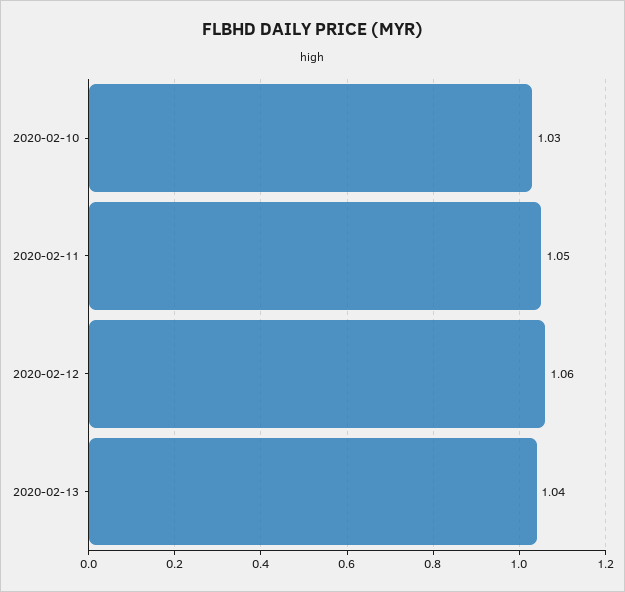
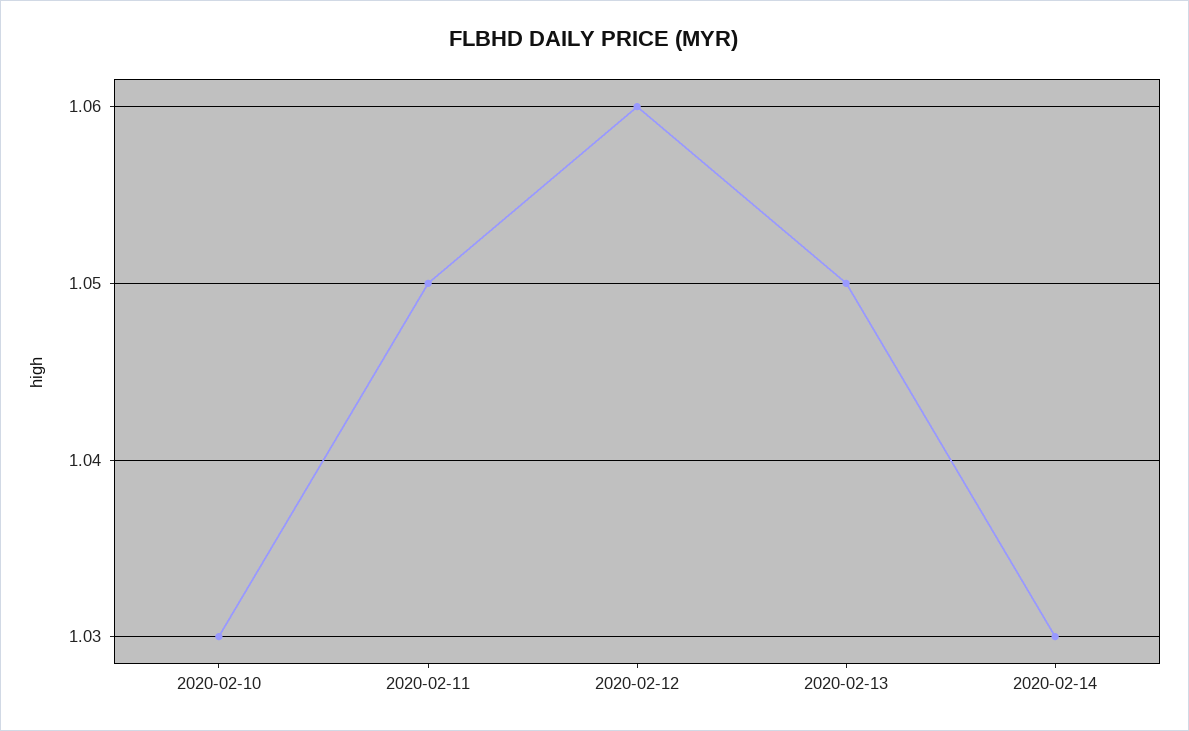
2020-02-13: 1.04 -> 1.05
2020-02-14: none -> 1.03

